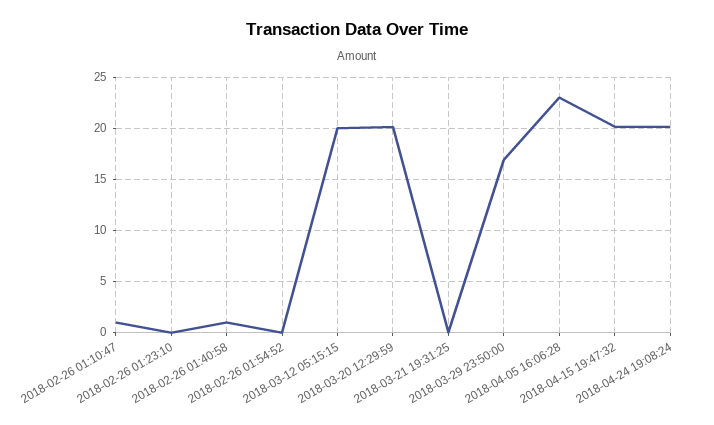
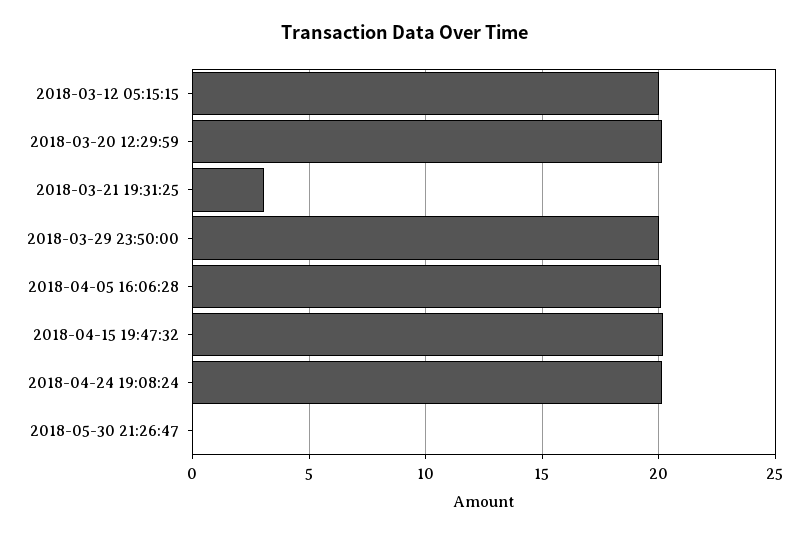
2018-02-26 01:10:47: 1 -> none
2018-02-26 01:23:10: 0 -> none
2018-02-26 01:40:58: 1 -> none
2018-02-26 01:54:52: 0 -> none
2018-03-21 19:31:25: 0 -> 3
2018-03-29 23:50:00: 17 -> 20
2018-04-05 16:06:28: 23 -> 20
2018-05-30 21:26:47: none -> 0

